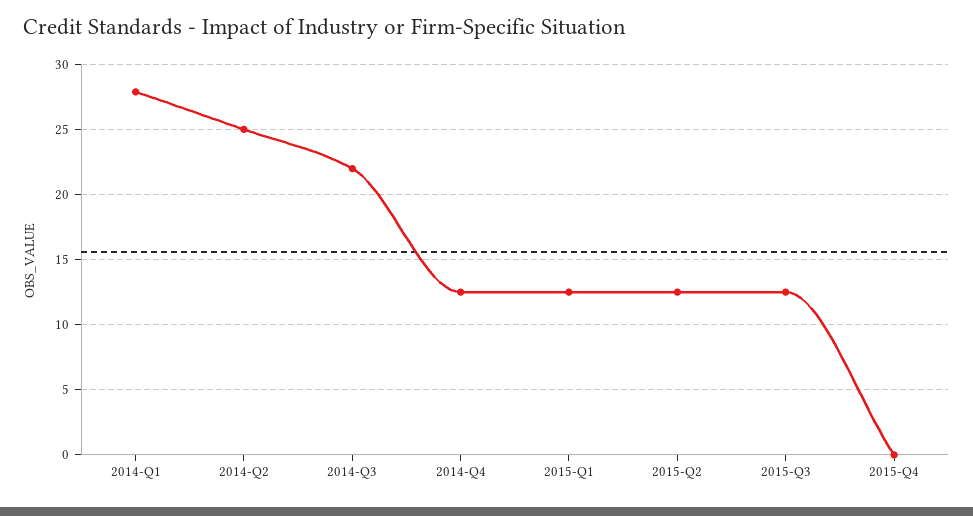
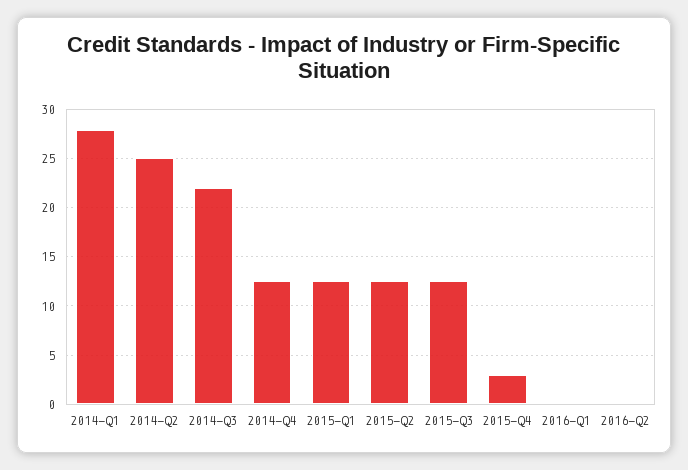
2015-Q4: 0 -> 3
2016-Q1: none -> 0
2016-Q2: none -> 0

